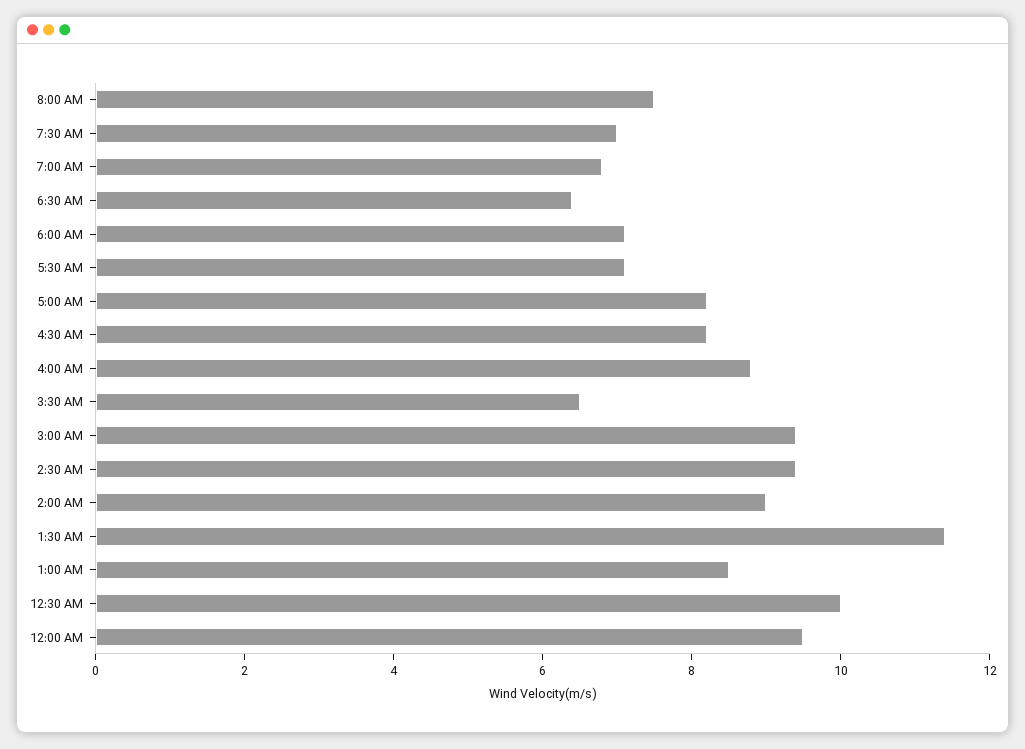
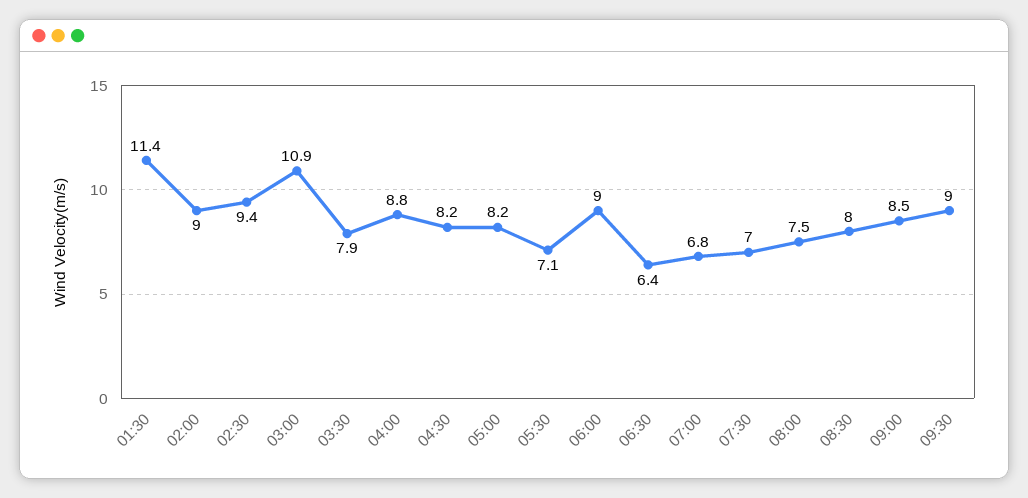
6:00 AM: 7 -> 9
3:30 AM: 6.5 -> 7.9
3:00 AM: 9.5 -> 10.9
1:00 AM: 8.5 -> none
12:30 AM: 10 -> none
12:00 AM: 9.5 -> none
08:30: none -> 8
09:00: none -> 8.5
09:30: none -> 9

